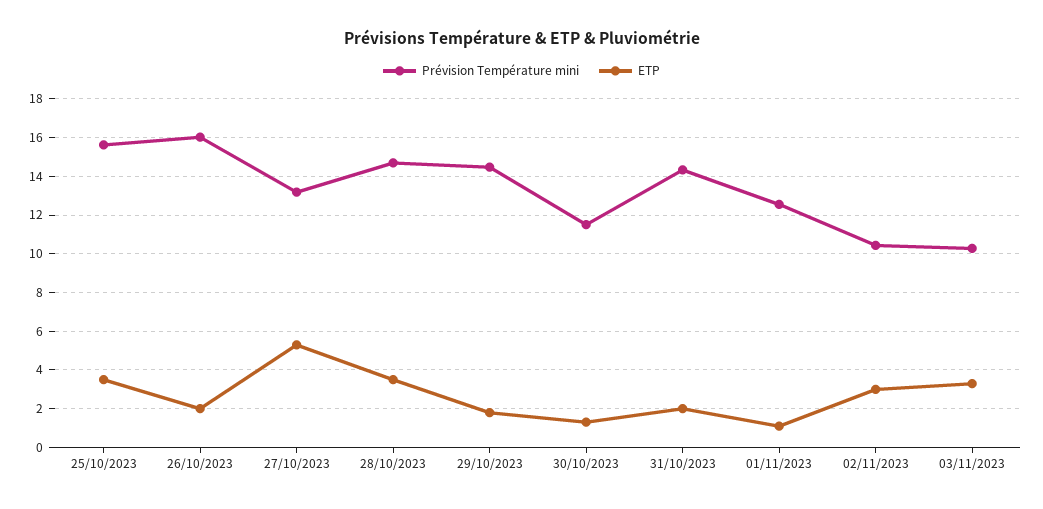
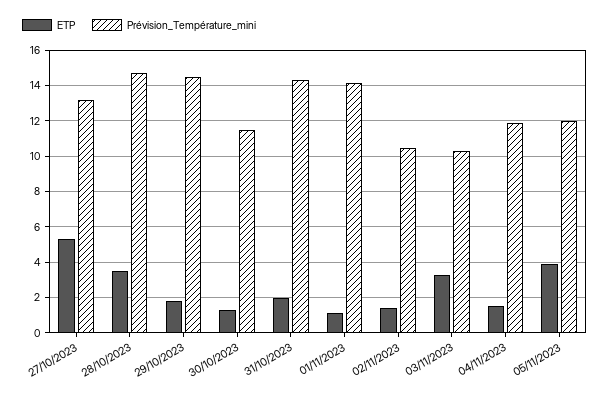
Prévision Température mini, 25/10/2023: 15.5 -> none
ETP, 25/10/2023: 3.5 -> none
Prévision Température mini, 26/10/2023: 16 -> none
ETP, 26/10/2023: 2 -> none
Prévision Température mini, 01/11/2023: 12.5 -> 14
ETP, 02/11/2023: 3 -> 1.5
ETP, 04/11/2023: none -> 1.5
Prévision Température mini, 04/11/2023: none -> 12
ETP, 05/11/2023: none -> 4
Prévision Température mini, 05/11/2023: none -> 12

